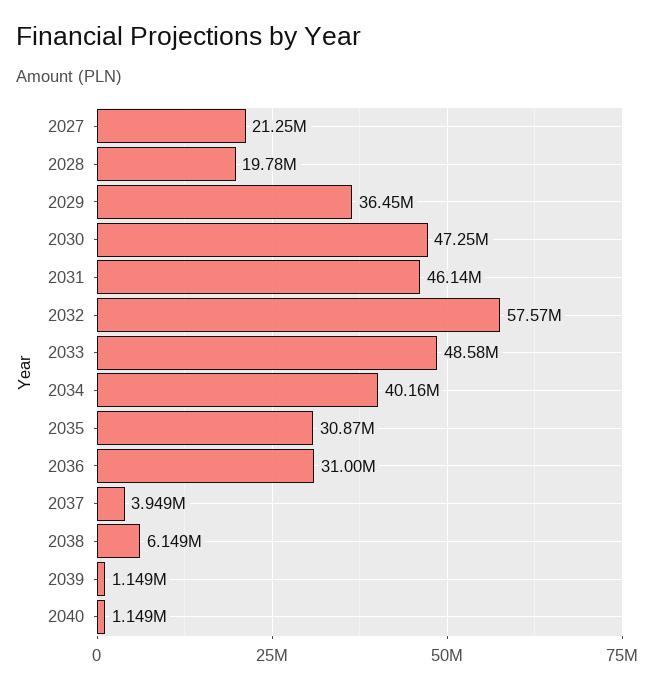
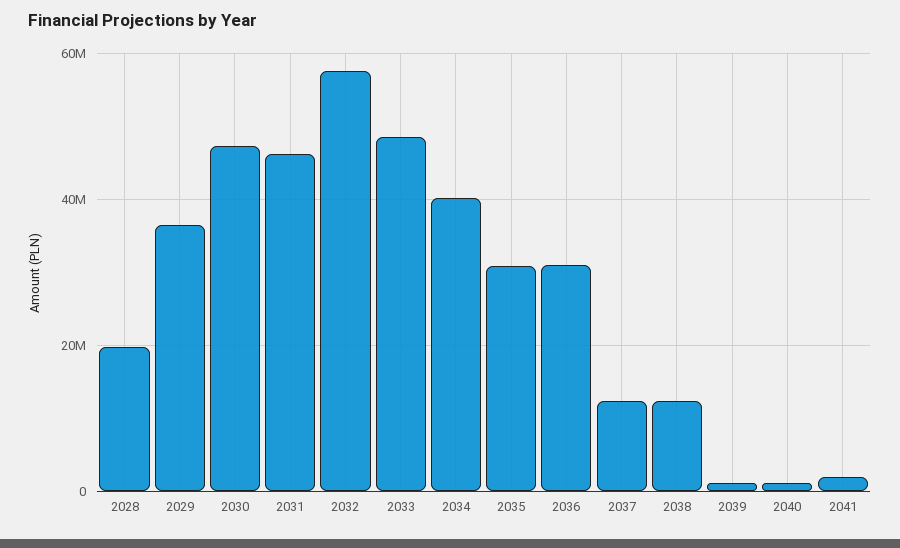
2027: 21250000 -> none
2037: 3949000 -> 12000000
2038: 6149000 -> 12000000
2041: none -> 2000000

